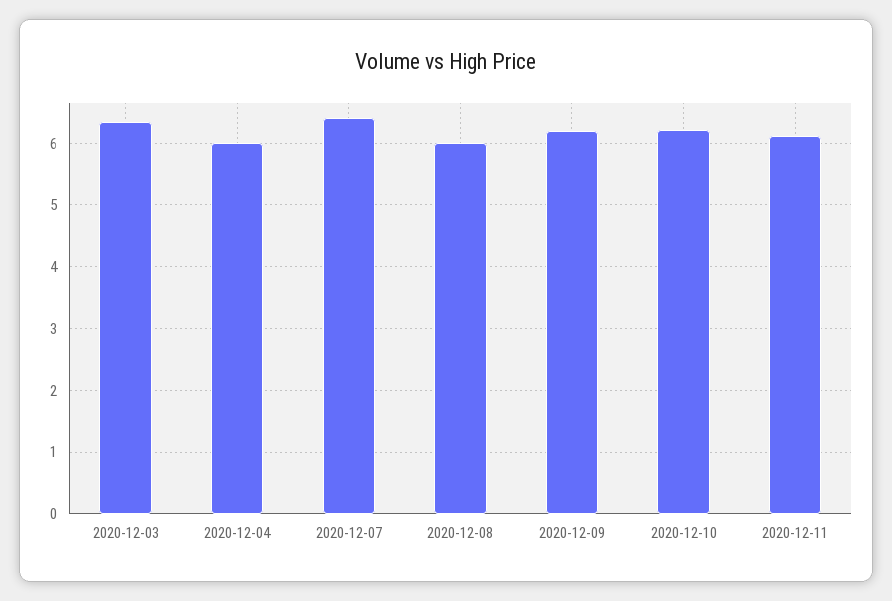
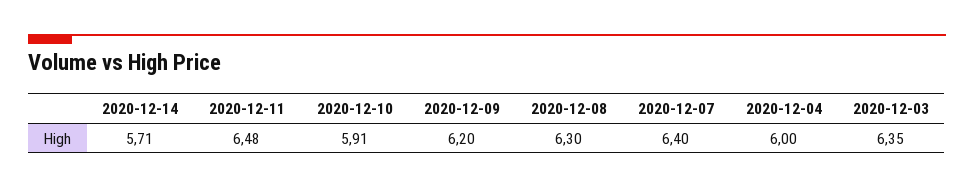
2020-12-08: 6 -> 6.3
2020-12-10: 6.2 -> 5.91
2020-12-11: 6.1 -> 6.48
2020-12-14: none -> 5.71

